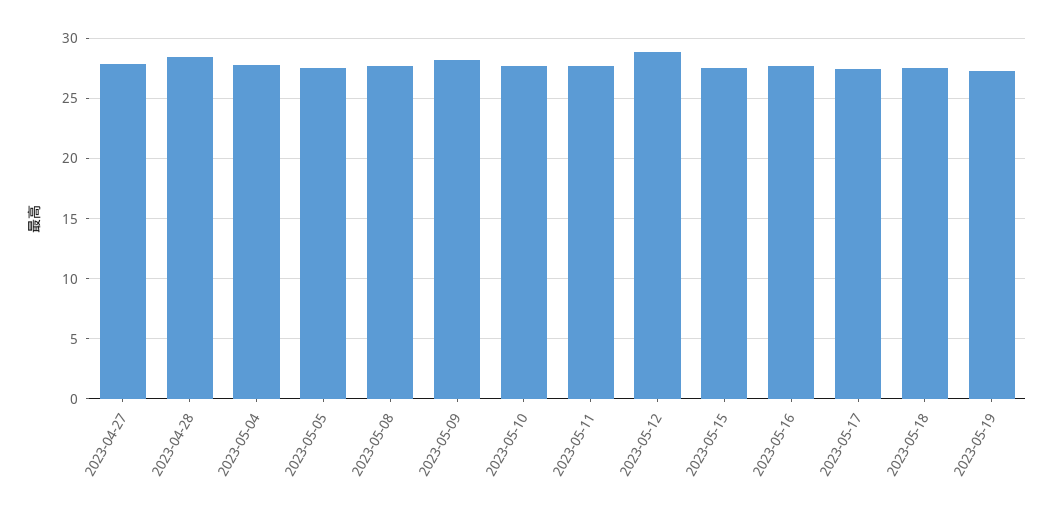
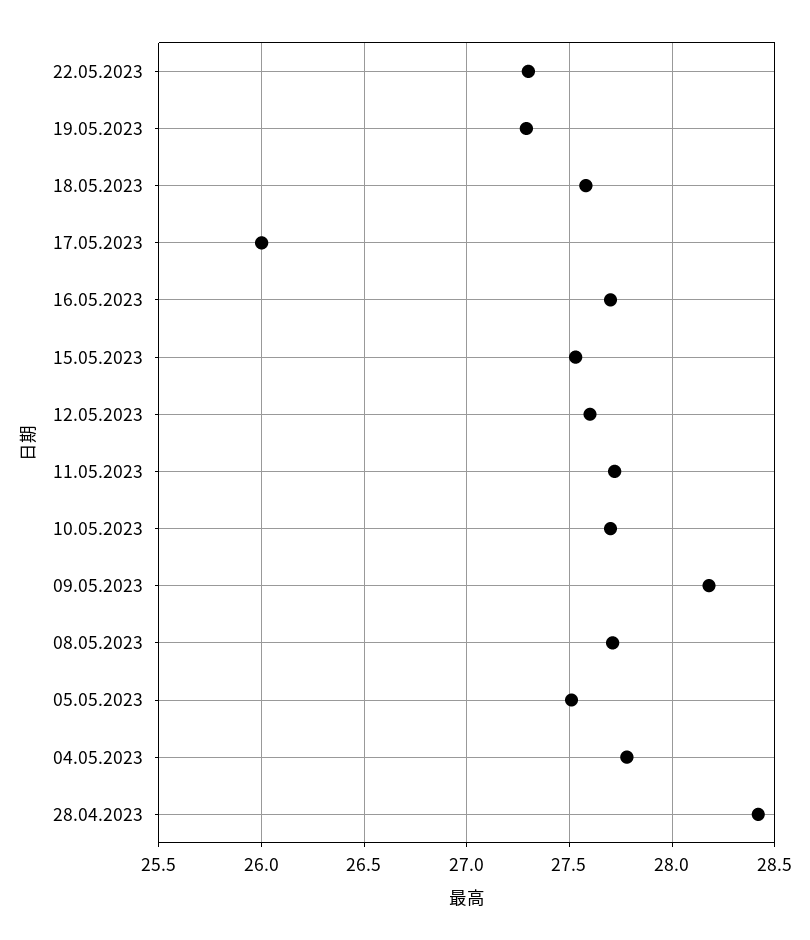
2023-04-27: 28 -> none
2023-05-12: 29 -> 27.6
2023-05-17: 27.5 -> 26
22.05.2023: none -> 27.3

